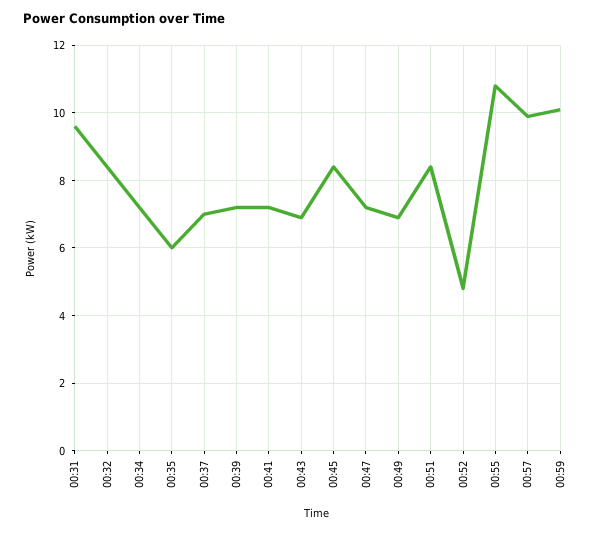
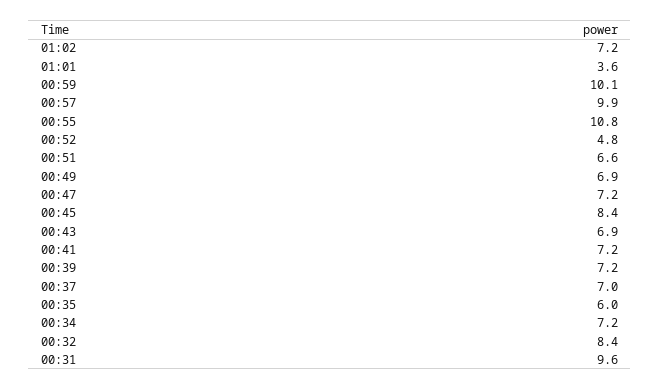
00:51: 8.5 -> 6.6
01:02: none -> 7.2
01:01: none -> 3.6

